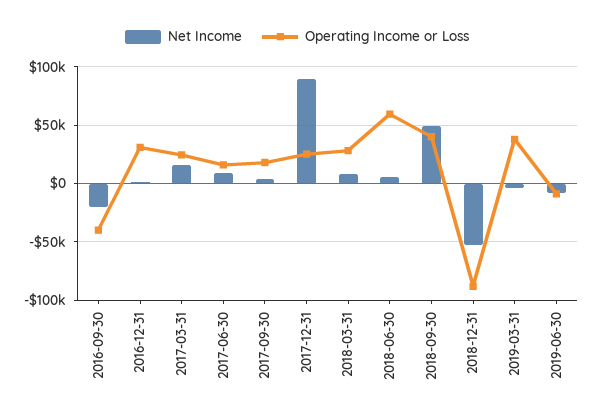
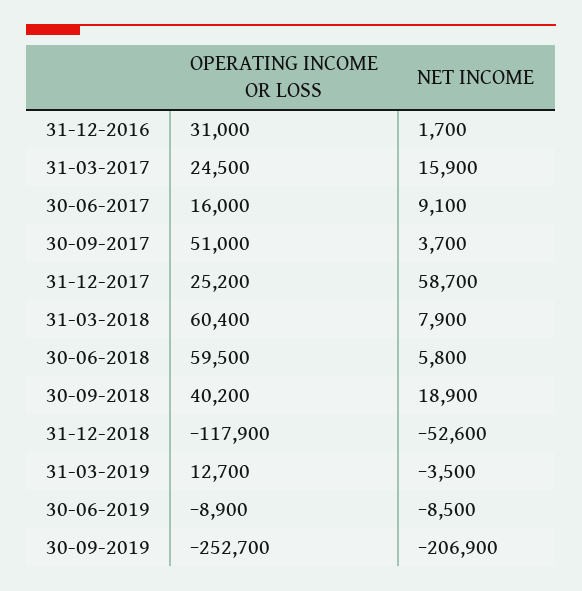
Net Income, 2016-09-30: -20000 -> none
Operating Income or Loss, 2016-09-30: -40000 -> none
Operating Income or Loss, 2017-09-30: 20000 -> 51000
Net Income, 2017-12-31: 90000 -> 58700
Operating Income or Loss, 2018-03-31: 30000 -> 60400
Net Income, 2018-09-30: 50000 -> 18900
Operating Income or Loss, 2018-12-31: -90000 -> -117900
Operating Income or Loss, 2019-03-31: 40000 -> 12700
Operating Income or Loss, 30-09-2019: none -> -252700
Net Income, 30-09-2019: none -> -206900

